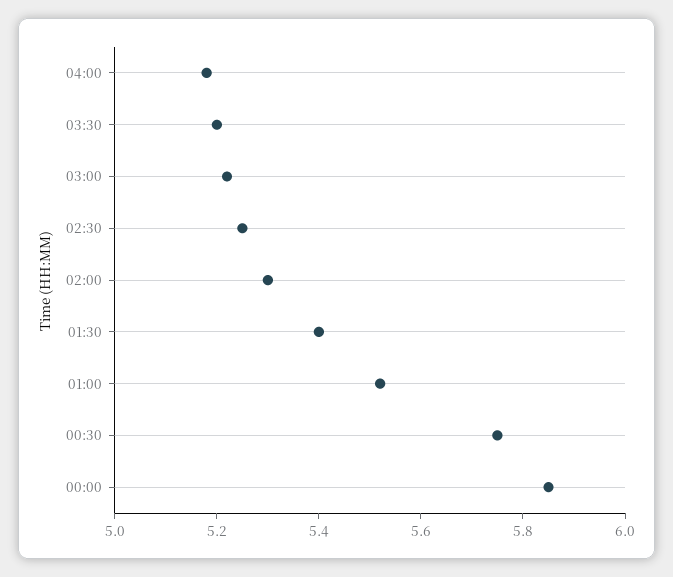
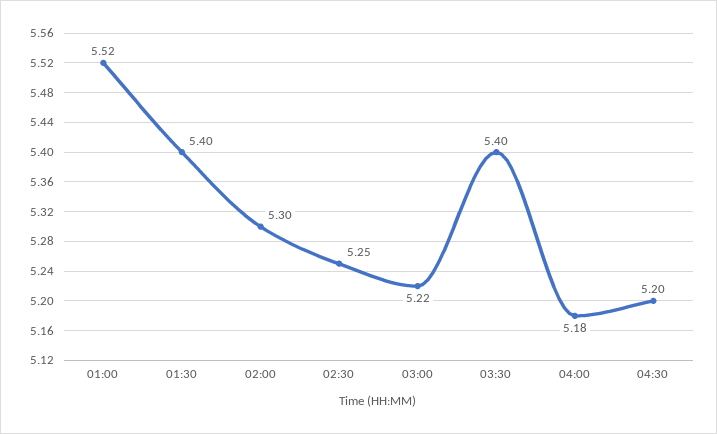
03:30: 5.2 -> 5.4
00:30: 5.75 -> none
00:00: 5.85 -> none
04:30: none -> 5.2

